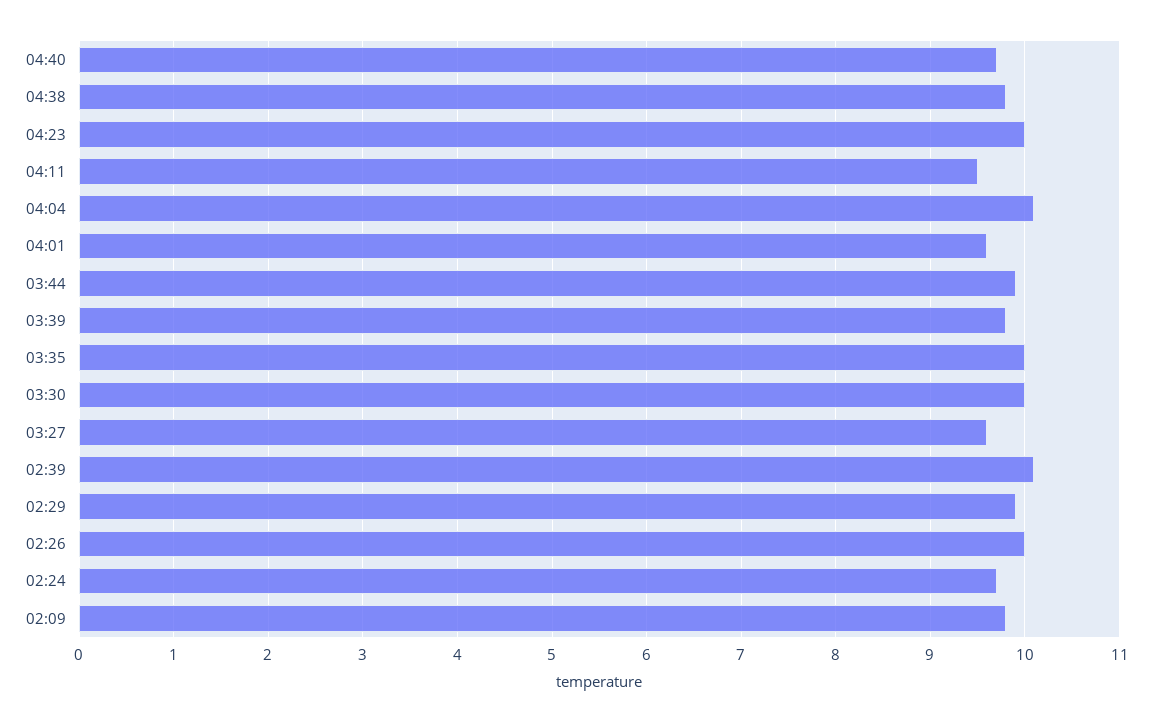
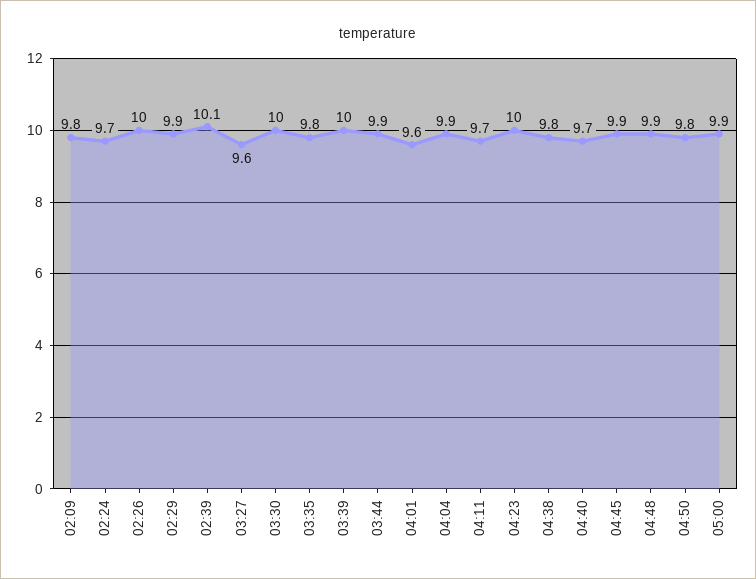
04:11: 9.5 -> 9.7
04:04: 10.1 -> 9.9
03:39: 9.8 -> 10
03:35: 10 -> 9.8
04:45: none -> 9.9
04:48: none -> 9.9
04:50: none -> 9.8
05:00: none -> 9.9

